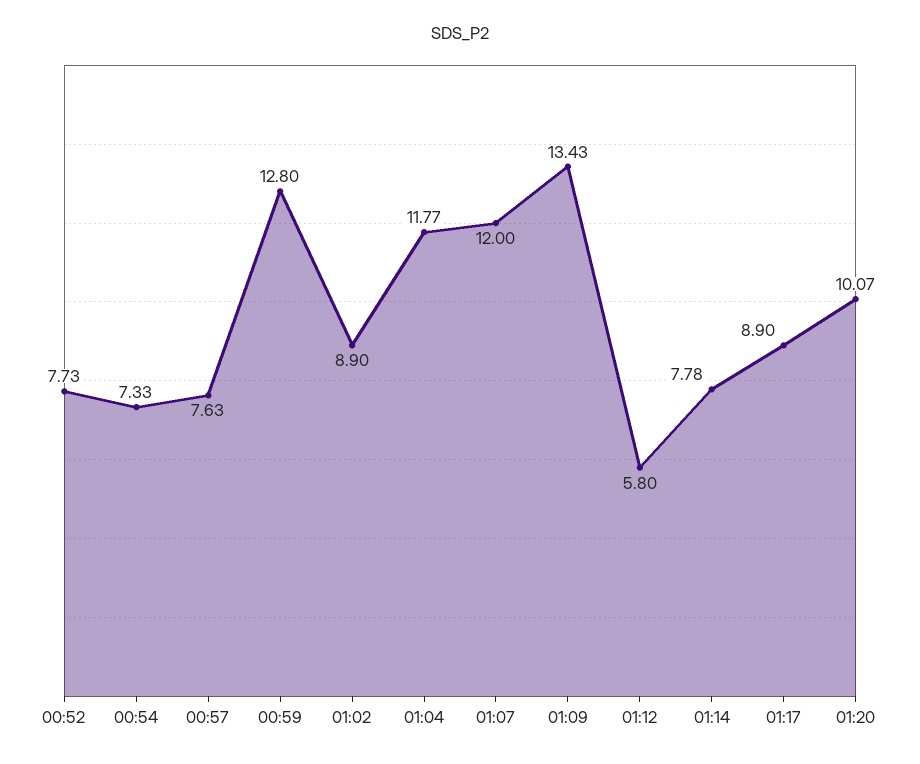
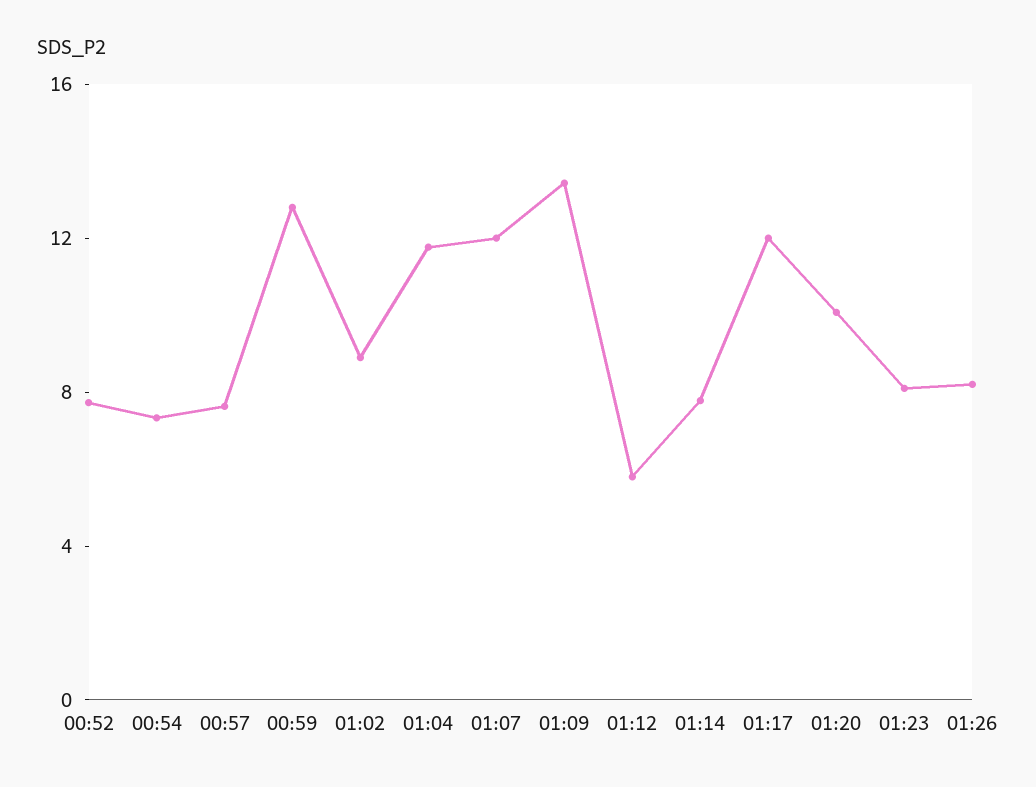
01:17: 8.9 -> 12
01:23: none -> 8
01:26: none -> 8

